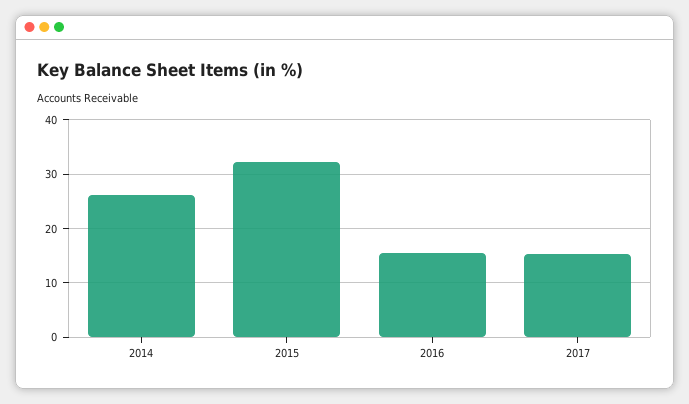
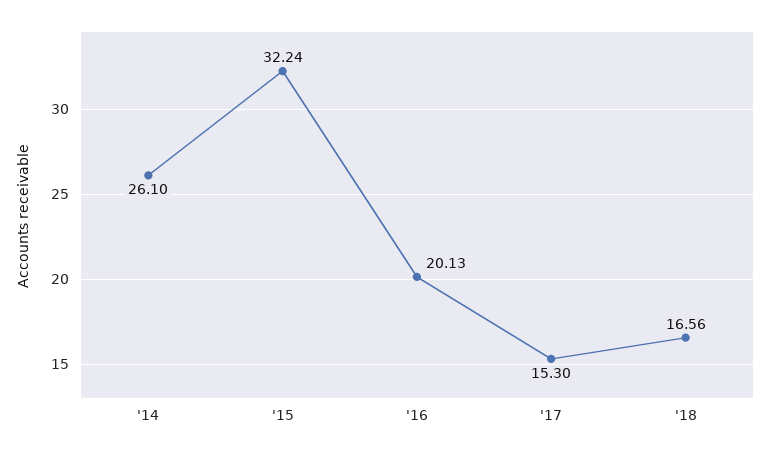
2016: 16 -> 20.13
'18: none -> 16.56

